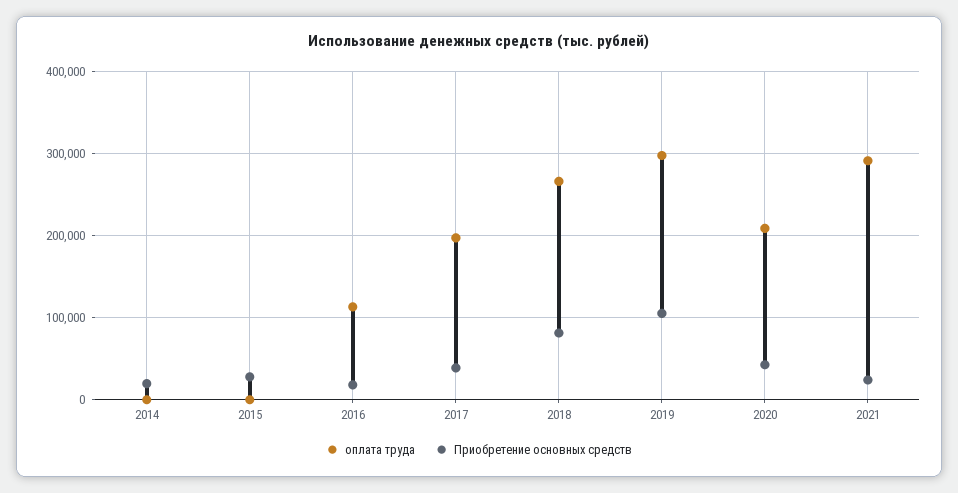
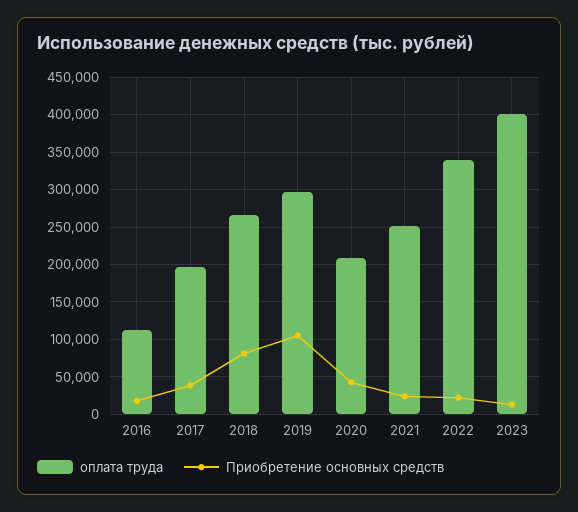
оплата труда, 2014: 0 -> none
Приобретение основных средств, 2014: 20000 -> none
оплата труда, 2015: 0 -> none
Приобретение основных средств, 2015: 30000 -> none
оплата труда, 2021: 290000 -> 250000
оплата труда, 2022: none -> 340000
Приобретение основных средств, 2022: none -> 20000
оплата труда, 2023: none -> 400000
Приобретение основных средств, 2023: none -> 10000

